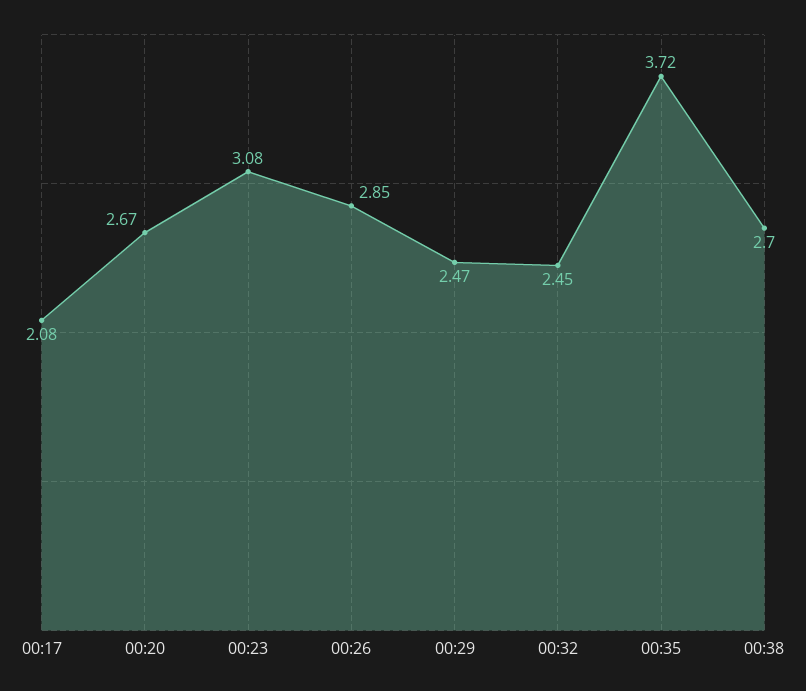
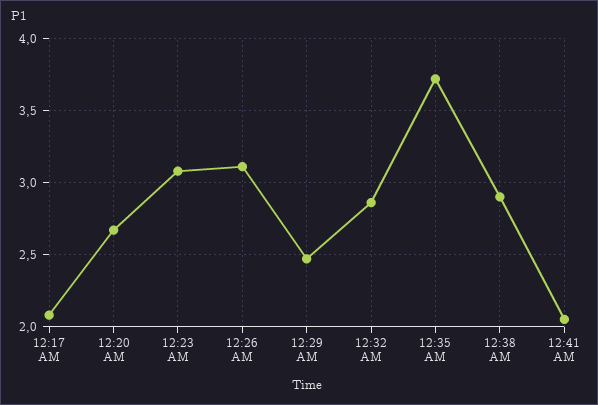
00:26: 2.85 -> 3.1
00:32: 2.45 -> 2.85
00:38: 2.7 -> 2.9
12:41 AM: none -> 2.05

